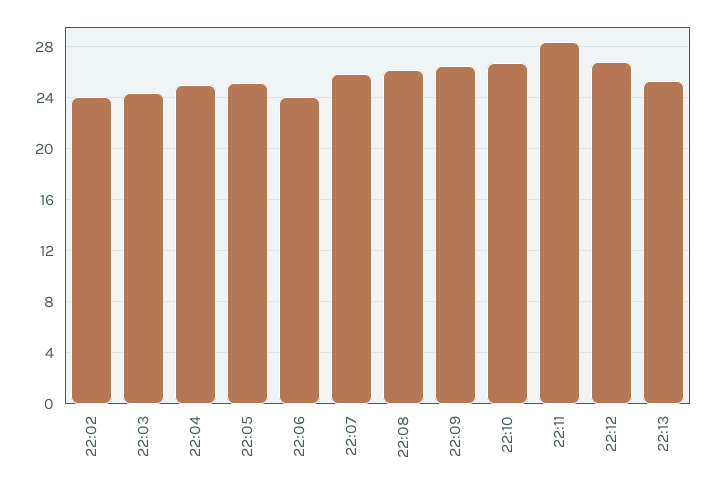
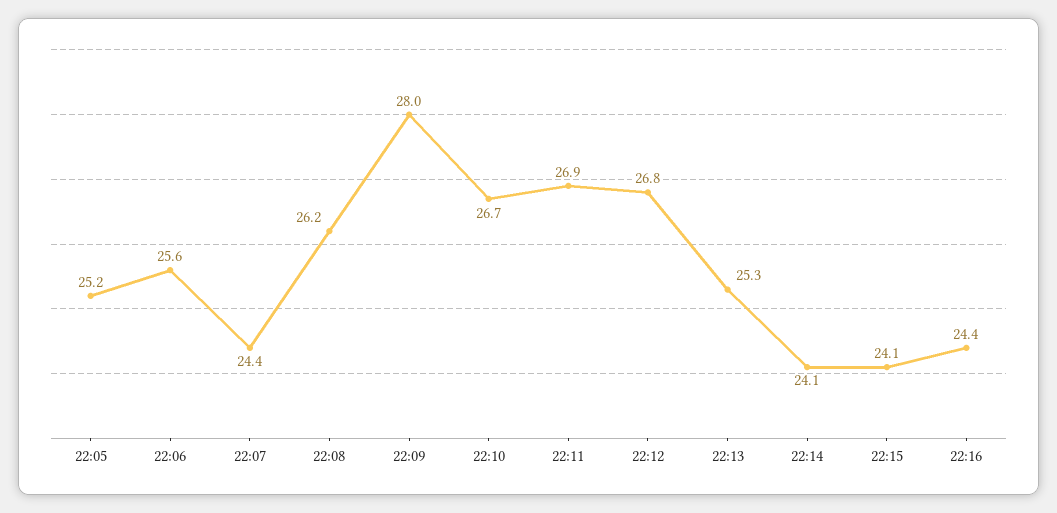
22:02: 24 -> none
22:03: 24.5 -> none
22:04: 25 -> none
22:06: 24 -> 25.6
22:07: 26 -> 24.4
22:09: 26.5 -> 28
22:11: 28.5 -> 26.9
22:14: none -> 24.1
22:15: none -> 24.1
22:16: none -> 24.4

